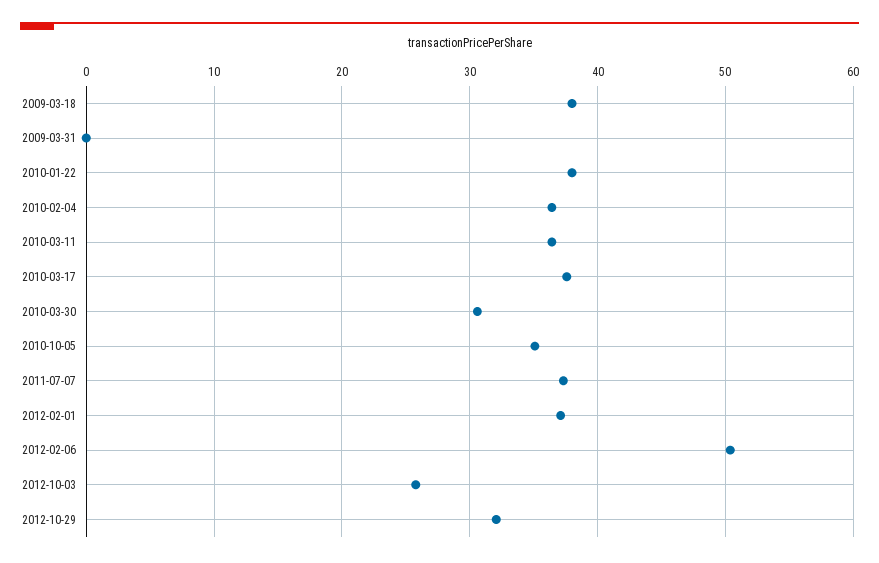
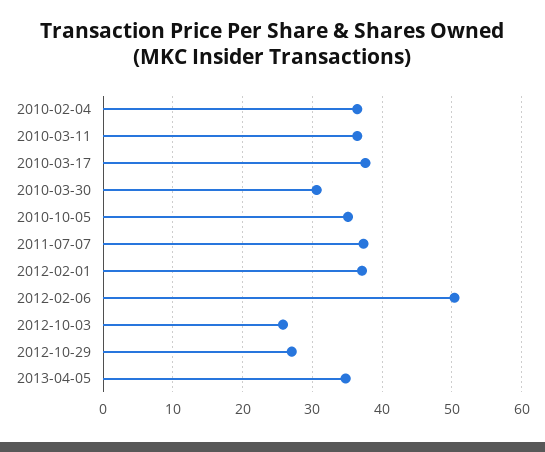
2009-03-18: 38 -> none
2009-03-31: 0 -> none
2010-01-22: 38 -> none
2012-10-29: 32 -> 27
2013-04-05: none -> 35

